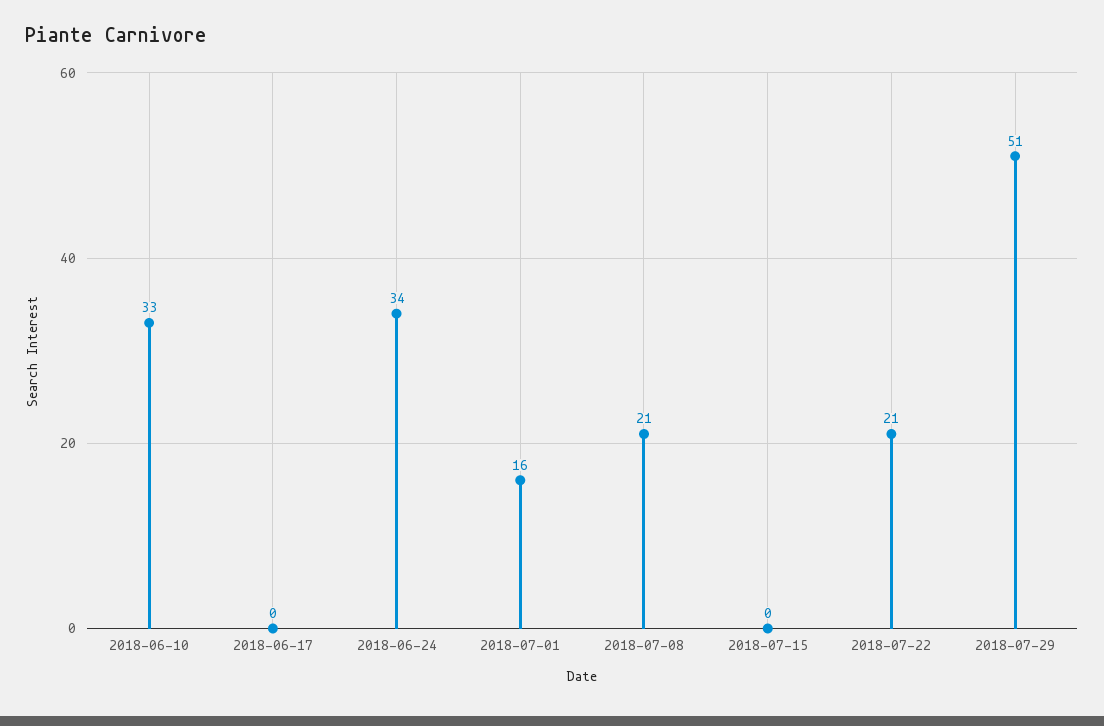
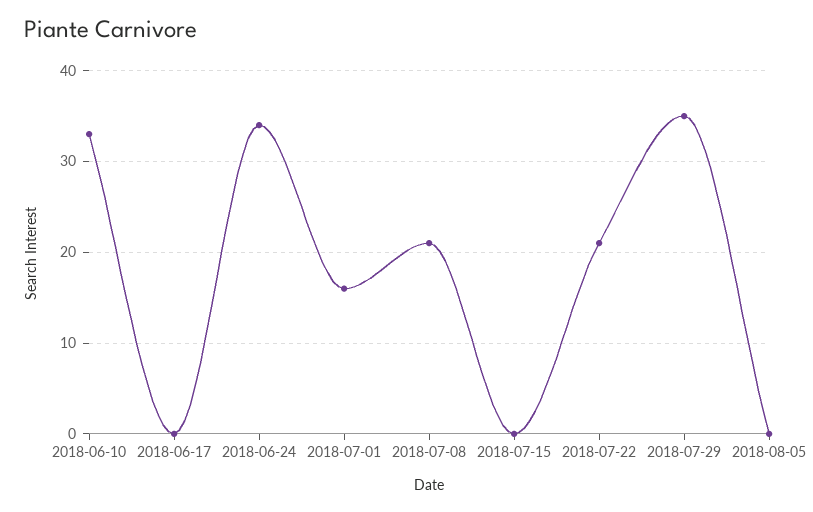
2018-07-29: 51 -> 35
2018-08-05: none -> 0

